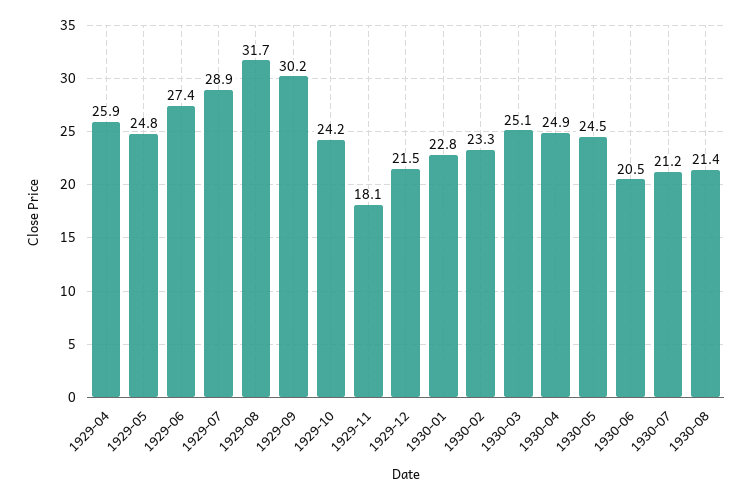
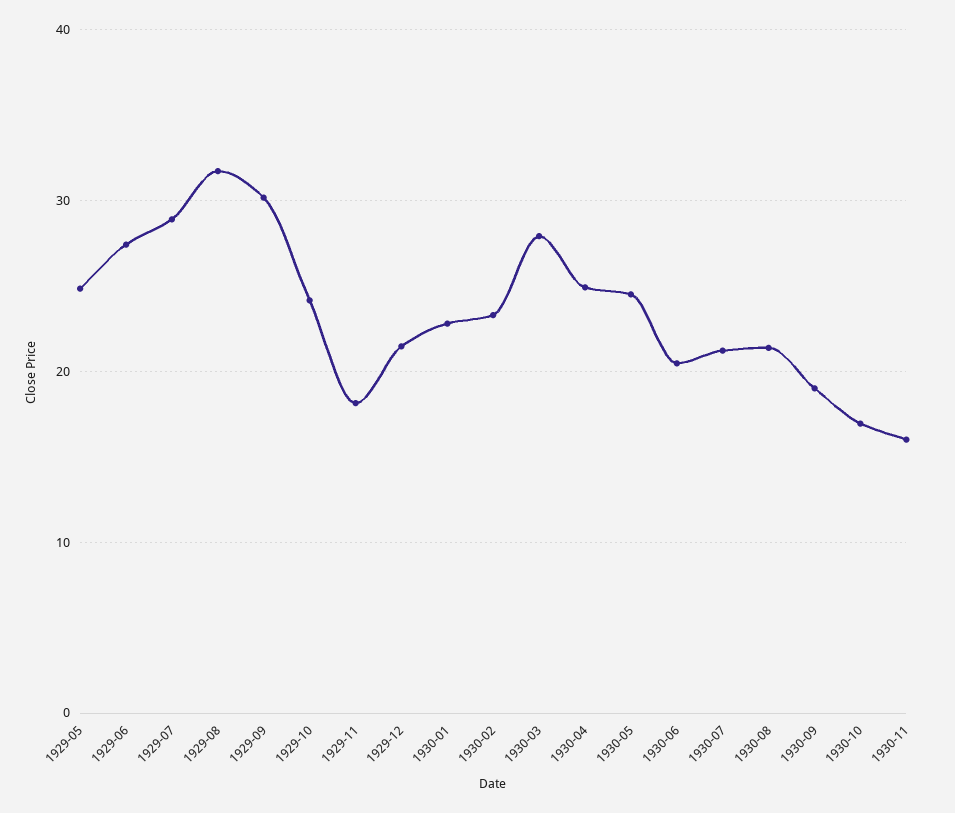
1929-04: 25.9 -> none
1930-03: 25.1 -> 28
1930-09: none -> 19
1930-10: none -> 17
1930-11: none -> 16

